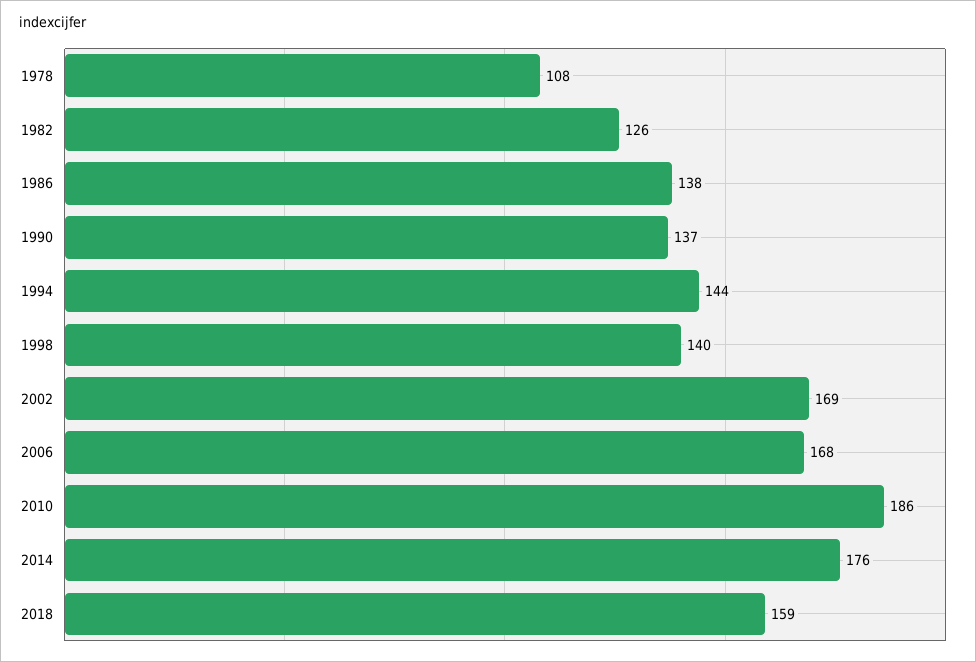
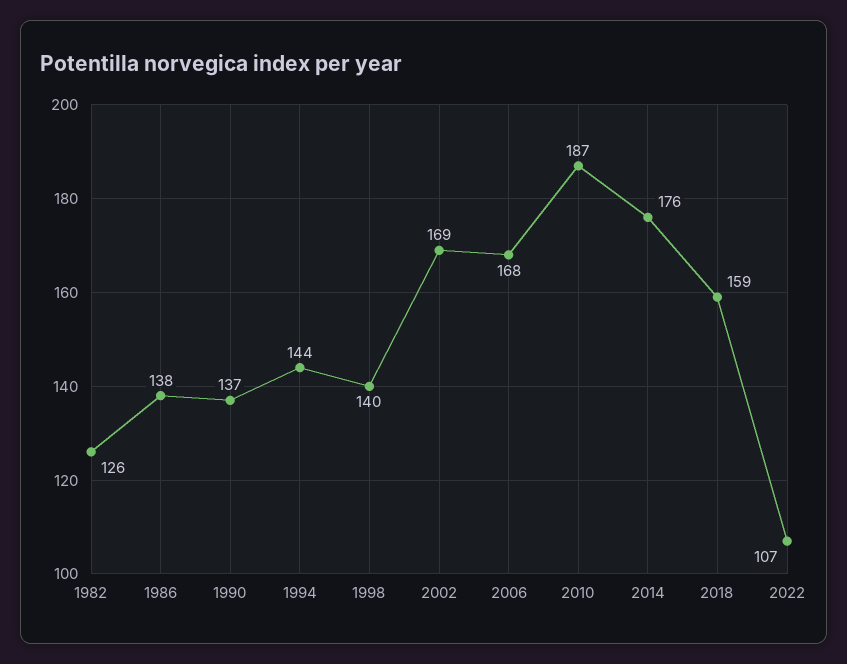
1978: 108 -> none
2010: 186 -> 187
2022: none -> 107

